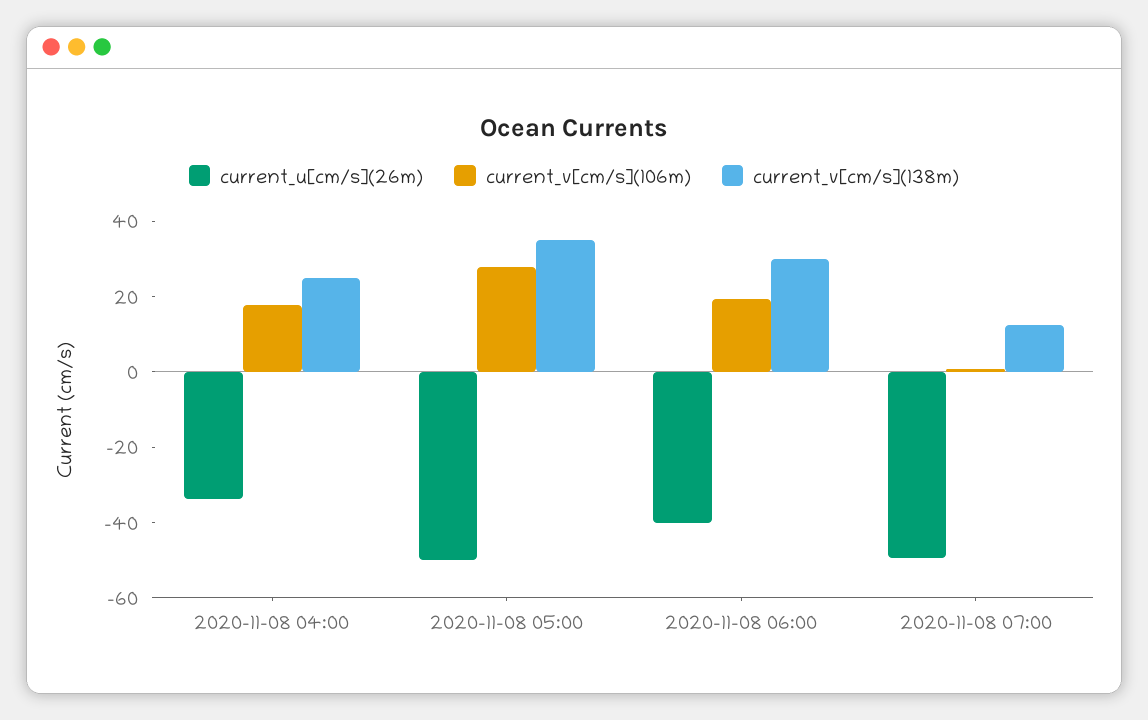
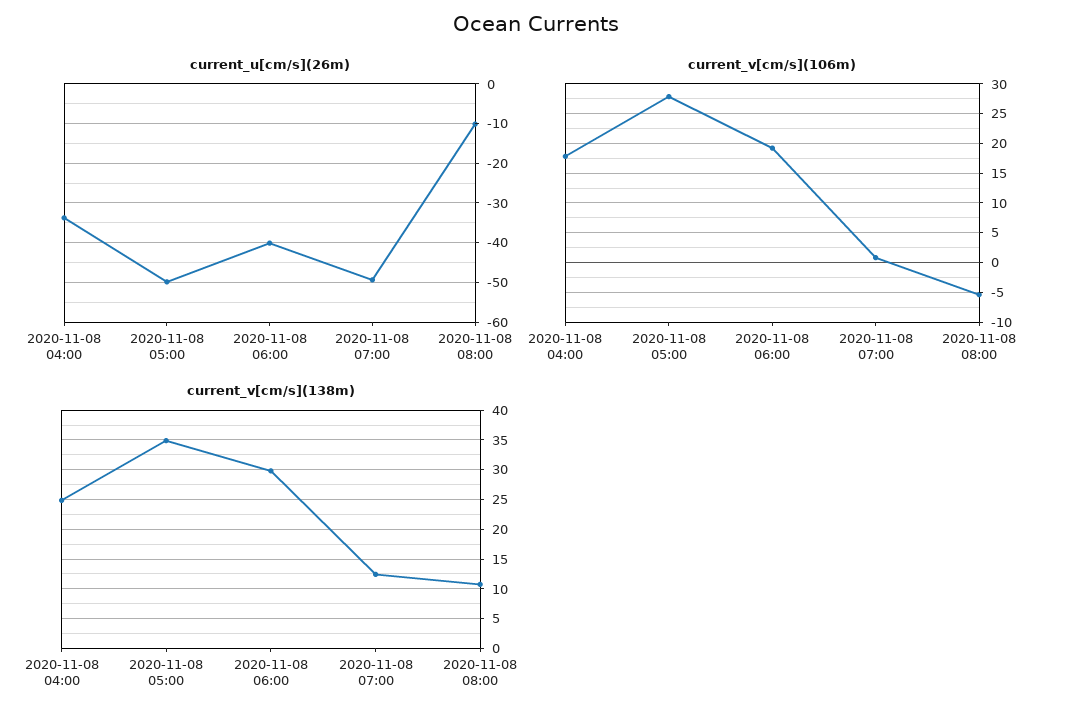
current_u[cm/s](26m), 2020-11-08 08:00: none -> -10
current_v[cm/s](106m), 2020-11-08 08:00: none -> -5
current_v[cm/s](138m), 2020-11-08 08:00: none -> 10

